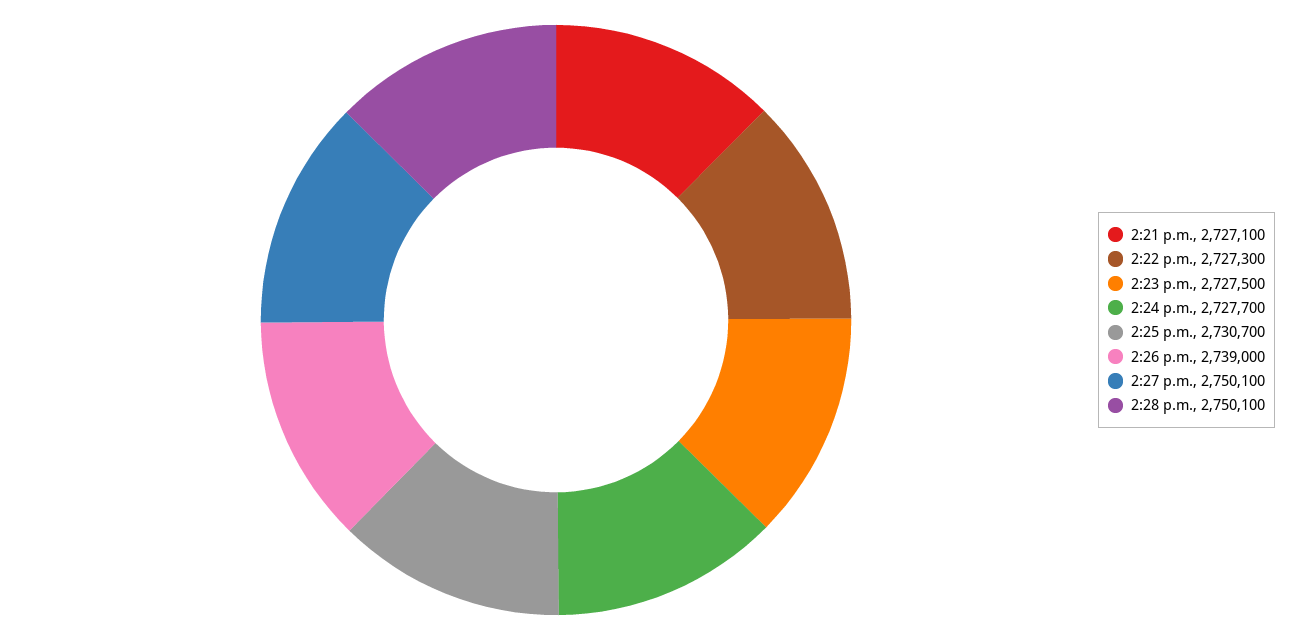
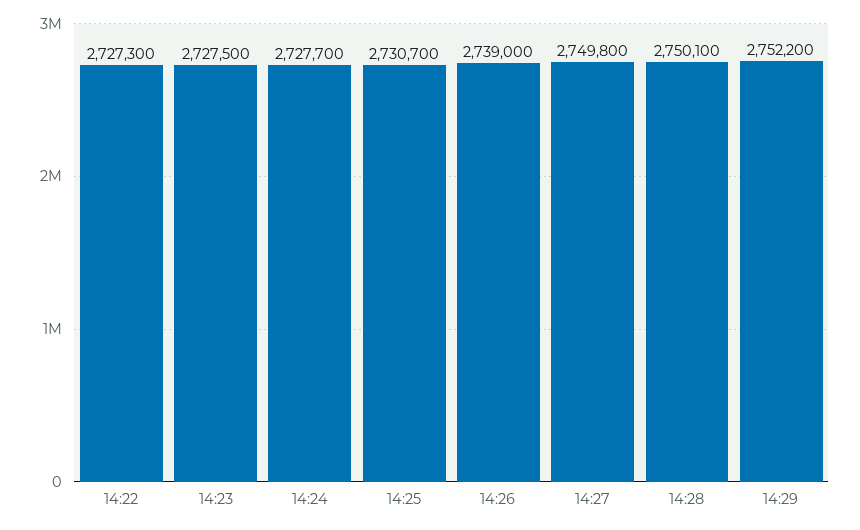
2:21 p.m.: 2727100 -> none
2:27 p.m.: 2750100 -> 2749800
14:29: none -> 2752200

